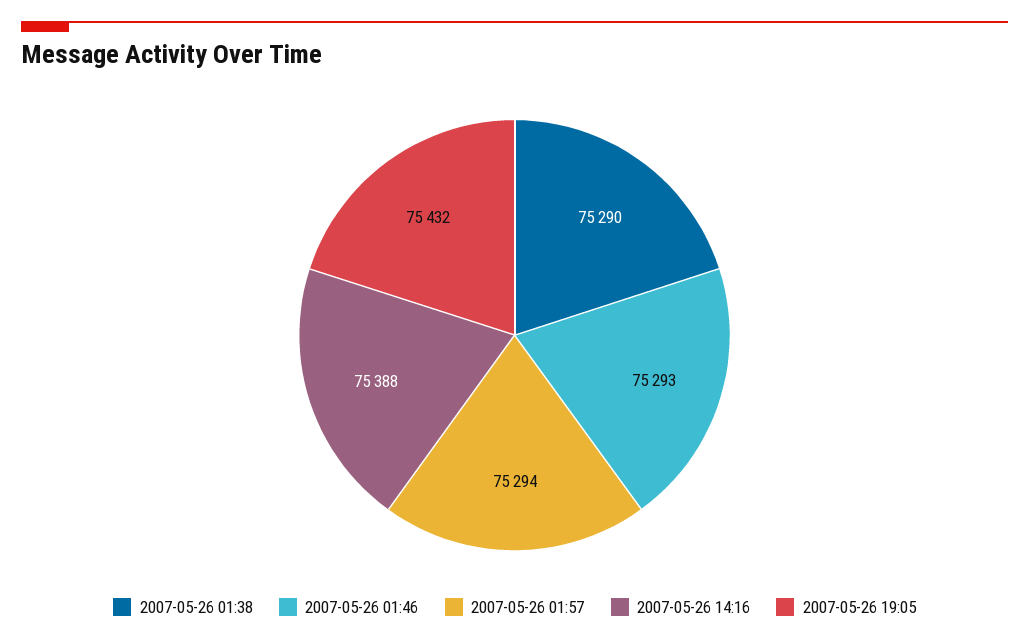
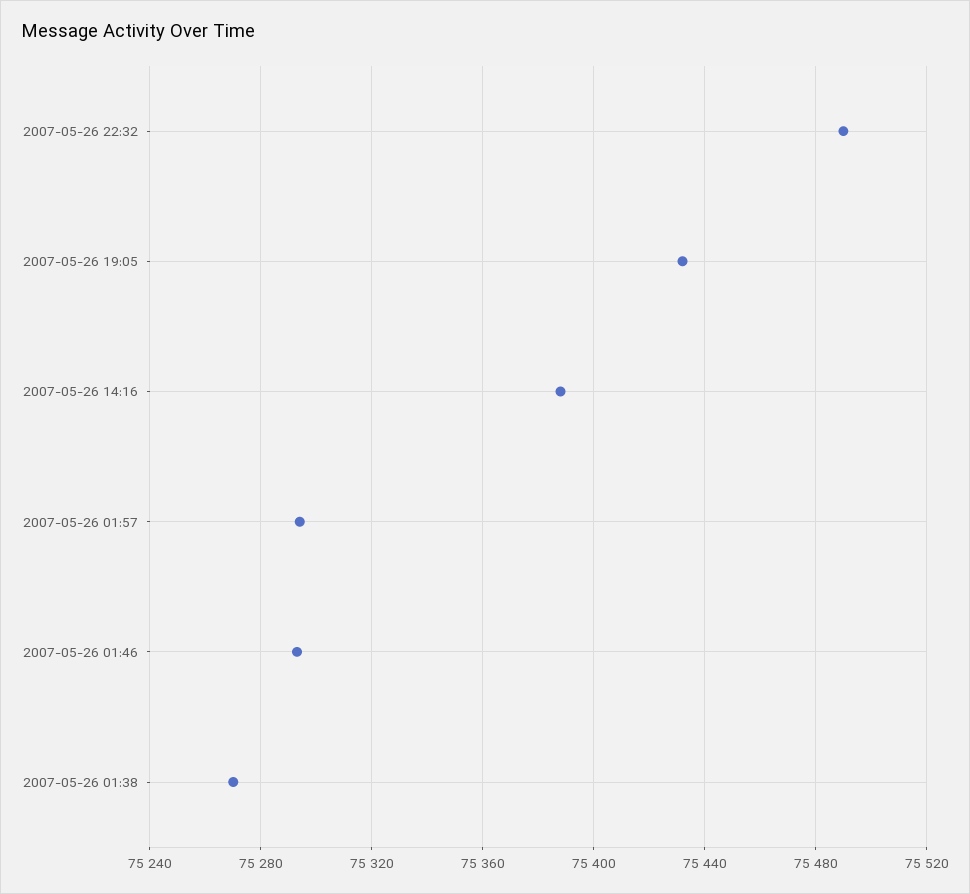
2007-05-26 01:38: 75290 -> 75270
2007-05-26 22:32: none -> 75490

